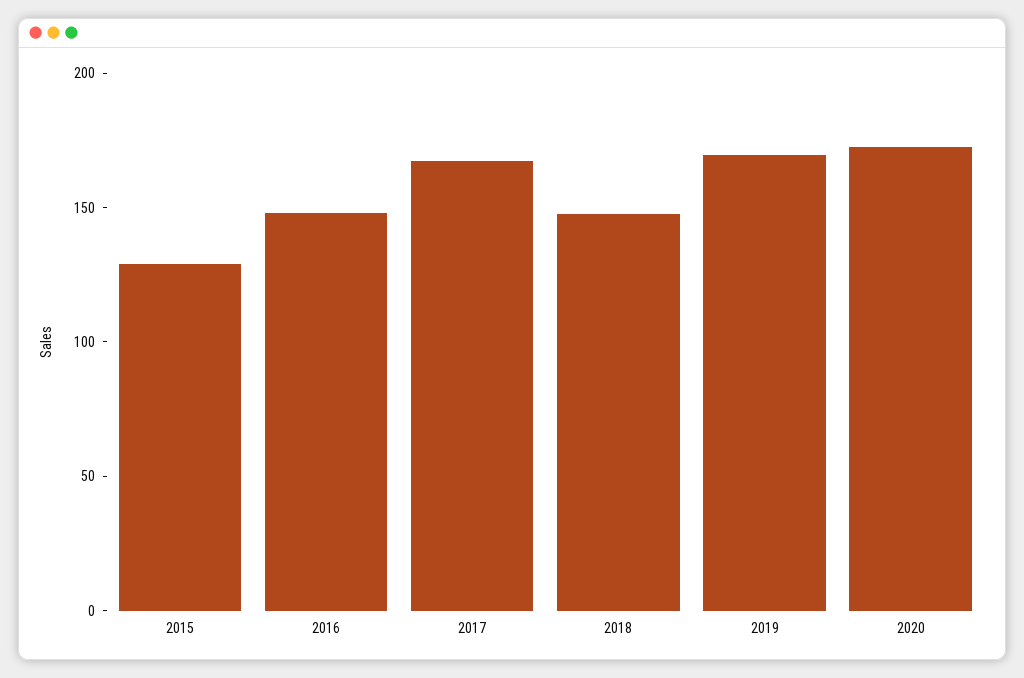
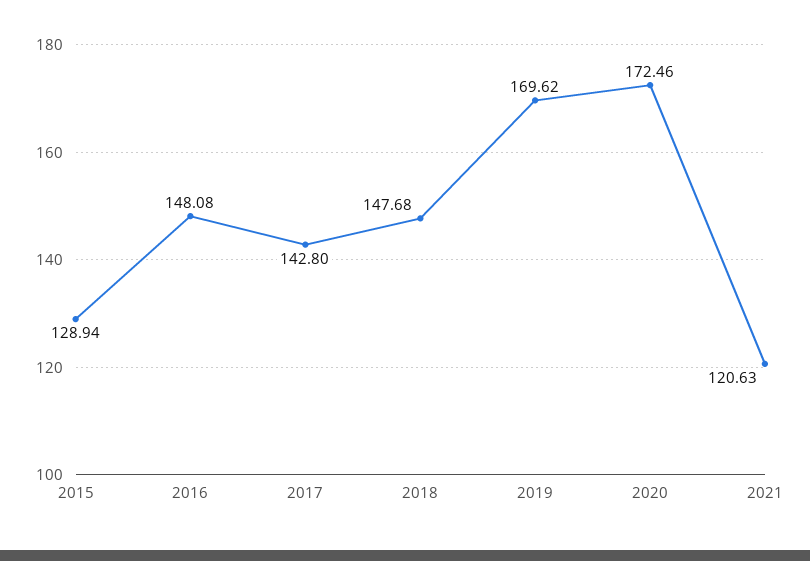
2017: 170 -> 142.8
2021: none -> 120.63

